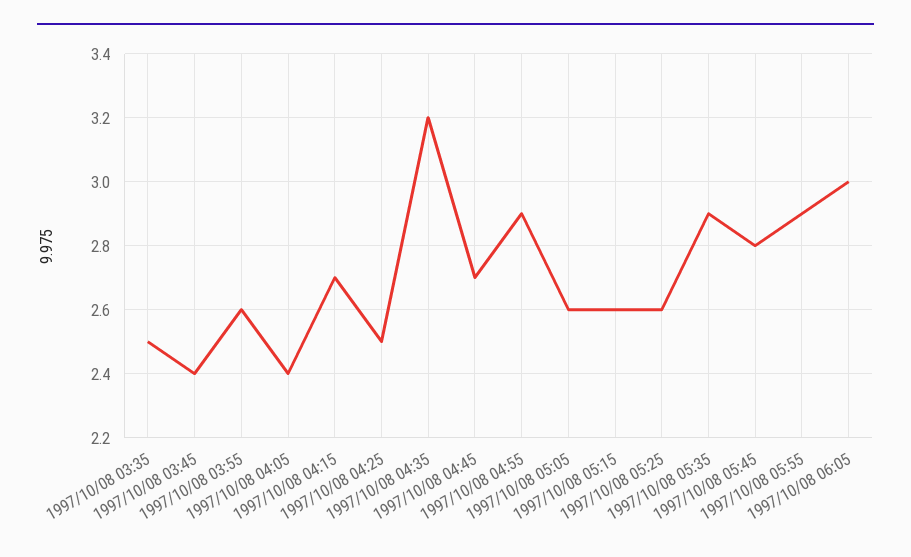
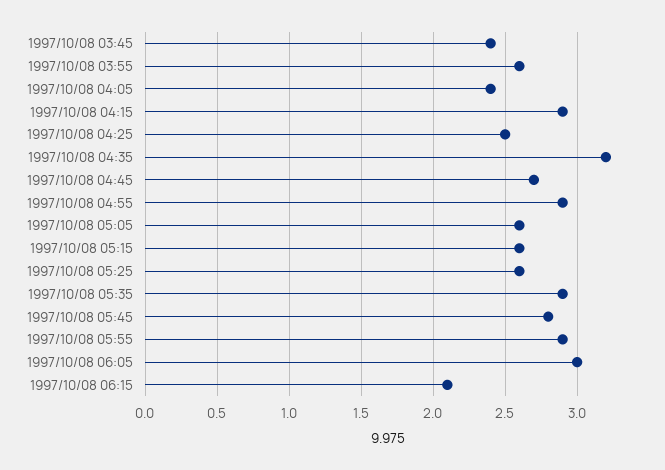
1997/10/08 03:35: 2.5 -> none
1997/10/08 04:15: 2.7 -> 2.9
1997/10/08 06:15: none -> 2.1

